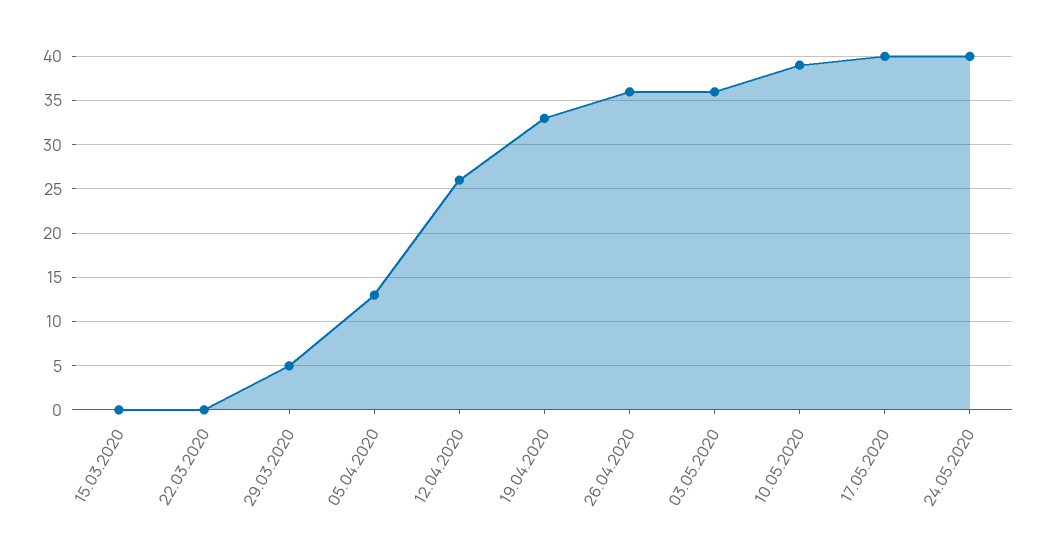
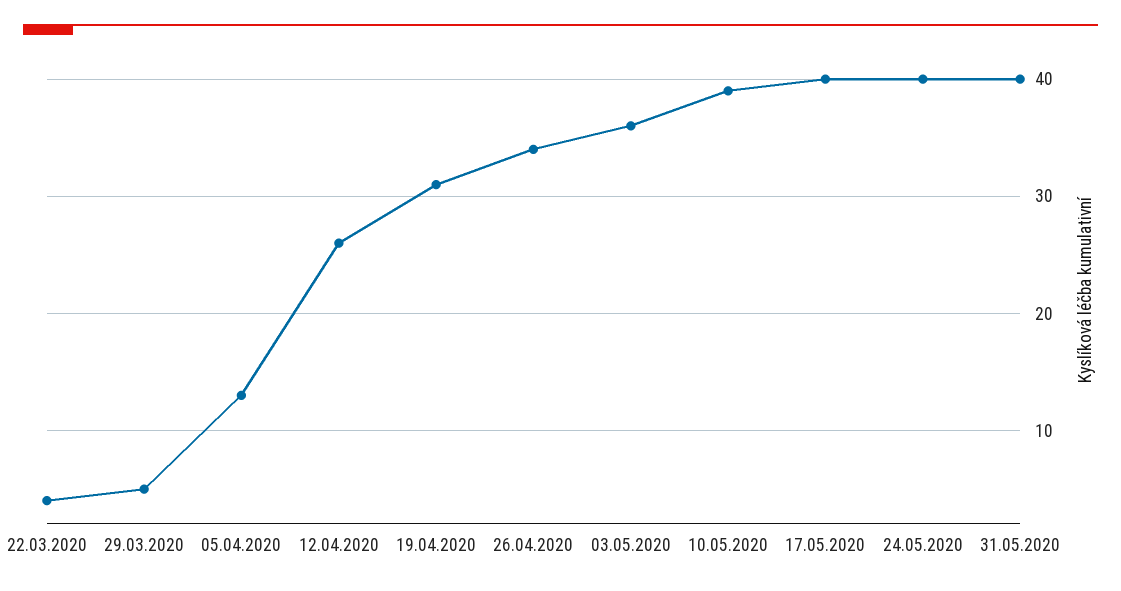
15.03.2020: 0 -> none
22.03.2020: 0 -> 4
19.04.2020: 33 -> 31
26.04.2020: 36 -> 34
31.05.2020: none -> 40

